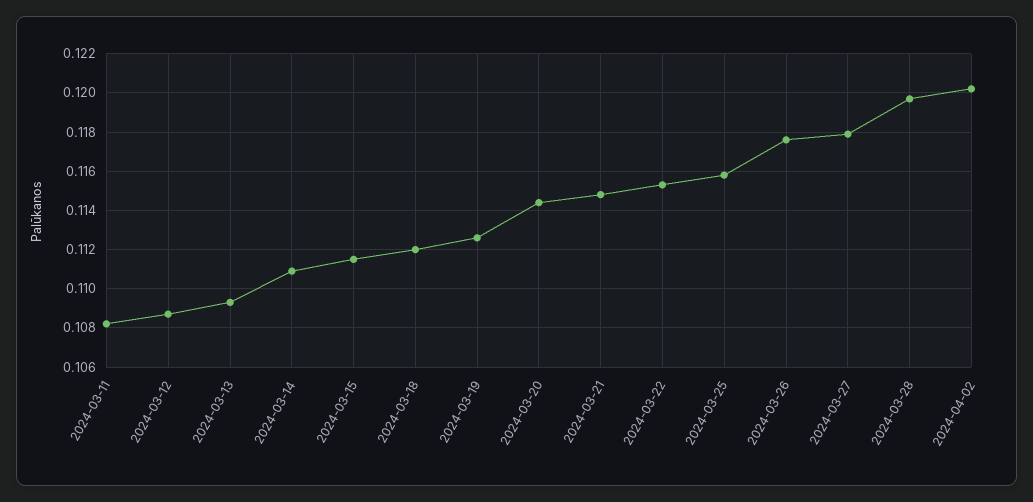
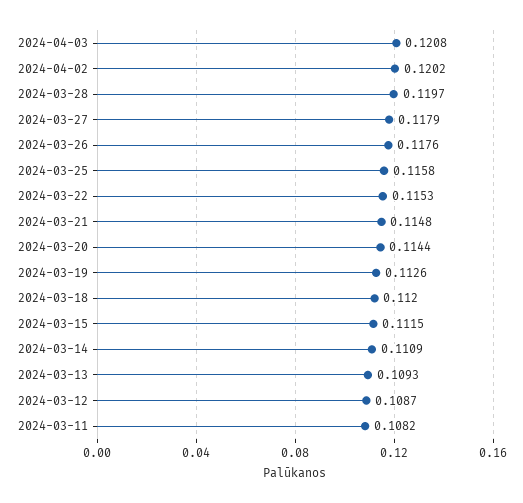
2024-04-03: none -> 0.1208

